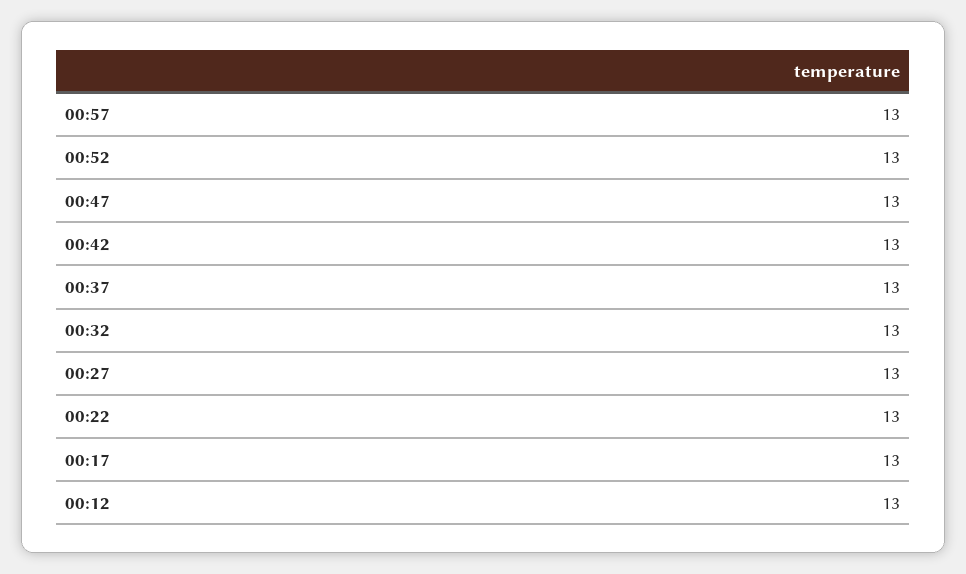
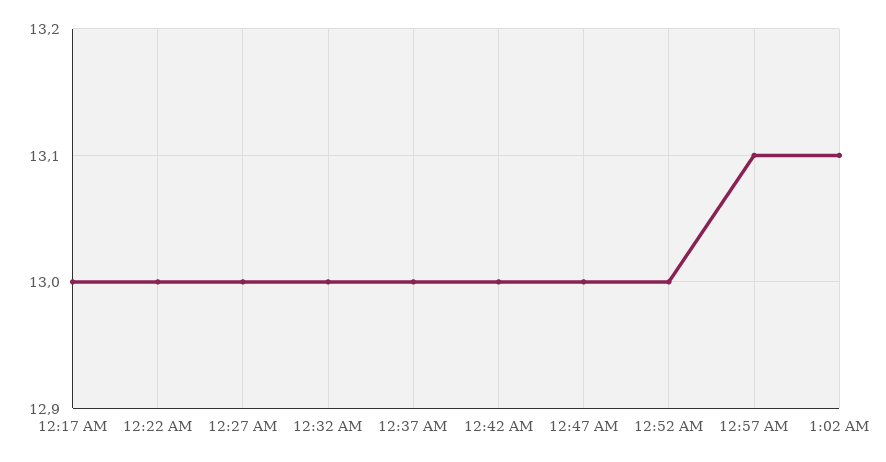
00:57: 13 -> 13.1
00:12: 13 -> none
1:02 AM: none -> 13.1

